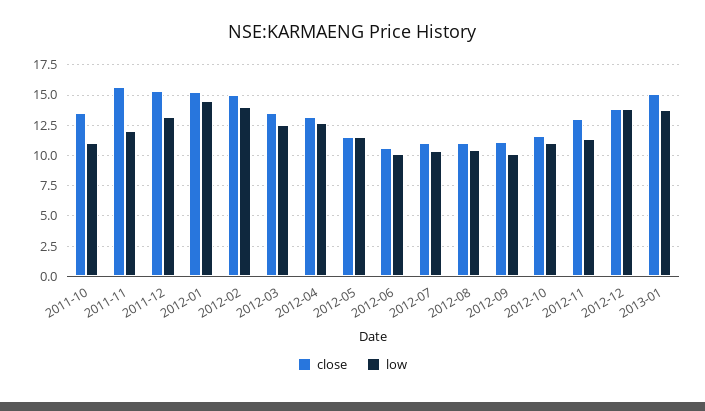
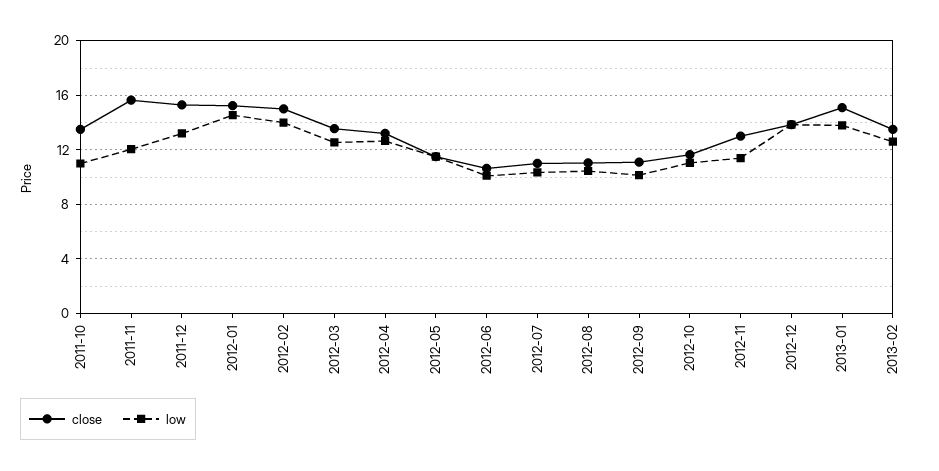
close, 2013-02: none -> 13.5
low, 2013-02: none -> 12.5

